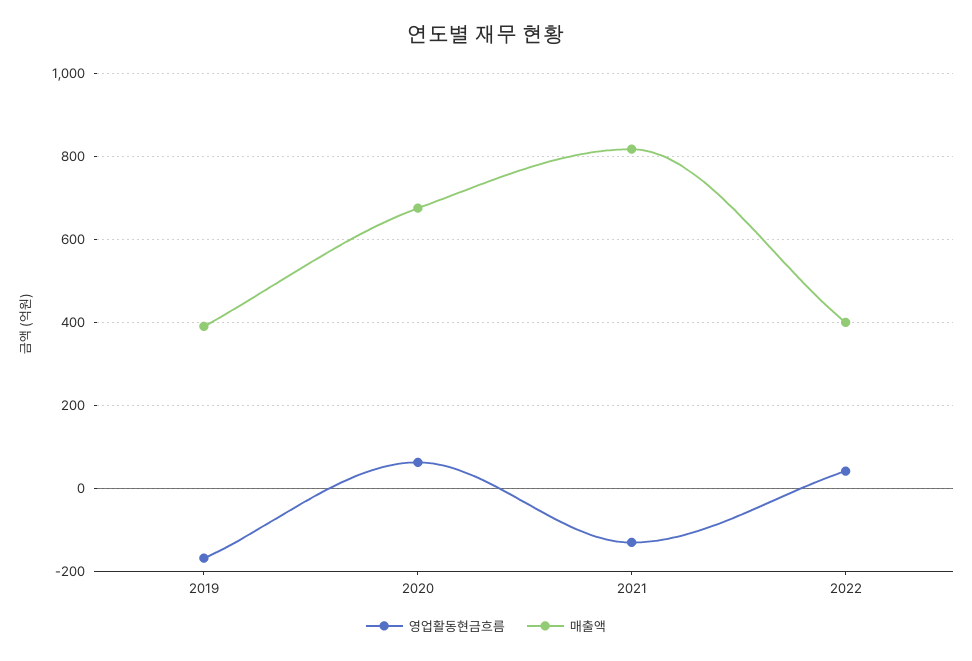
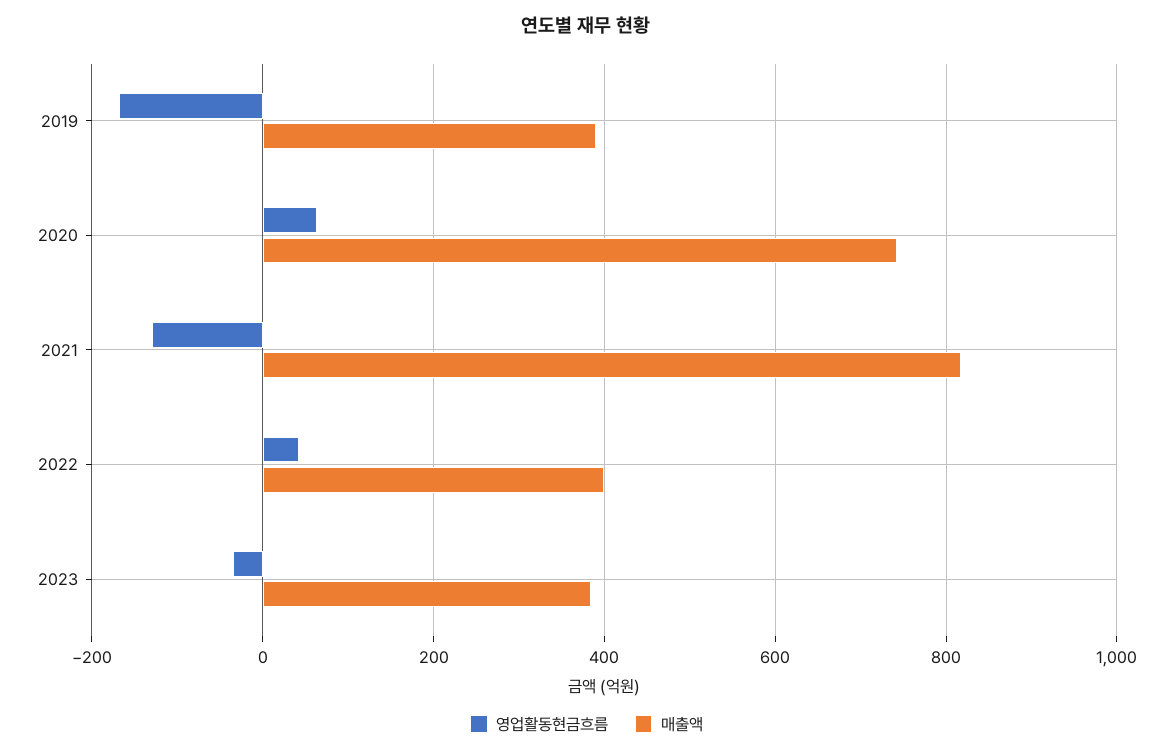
매출액, 2020: 680 -> 740
영업활동현금흐름, 2023: none -> -40
매출액, 2023: none -> 380

